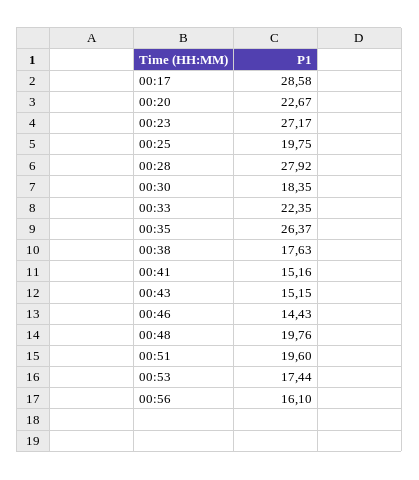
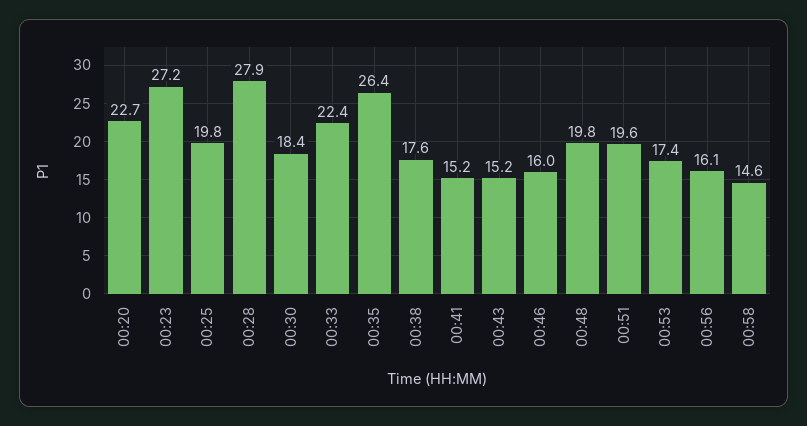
00:17: 28.58 -> none
00:46: 14.43 -> 16
00:58: none -> 14.6

